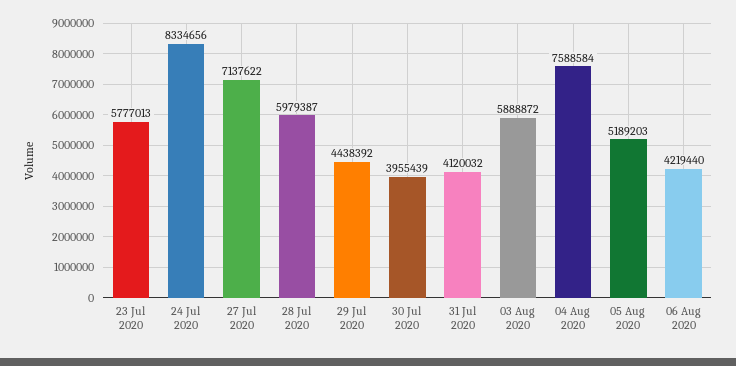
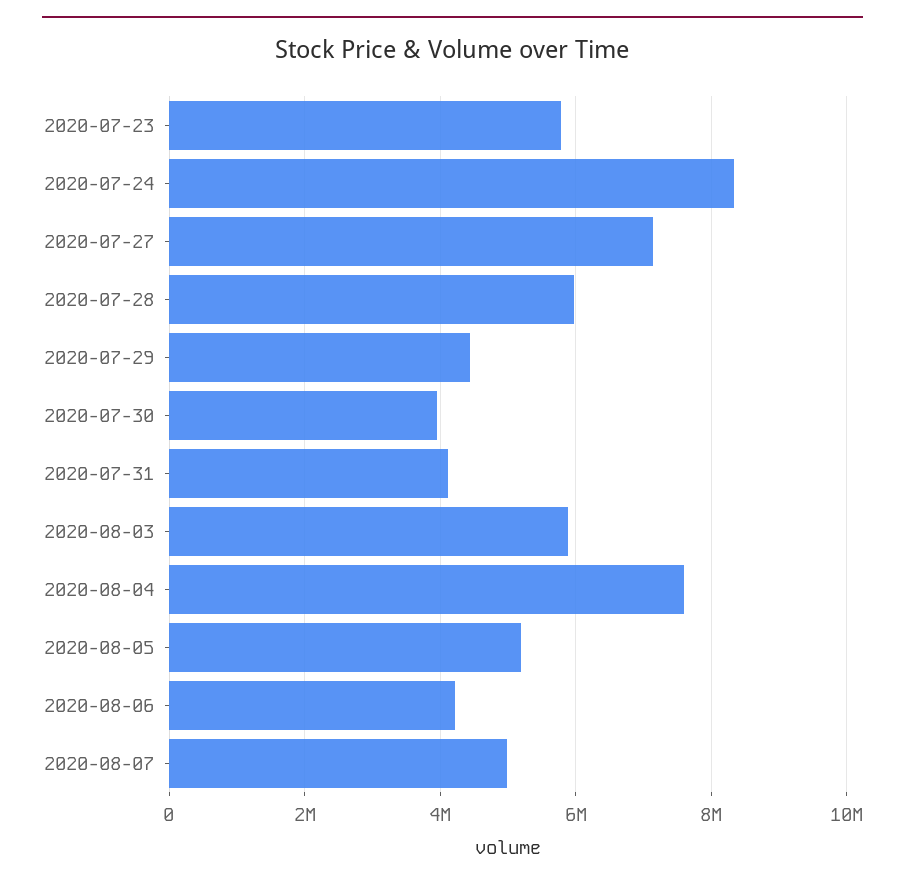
2020-08-07: none -> 5000000

